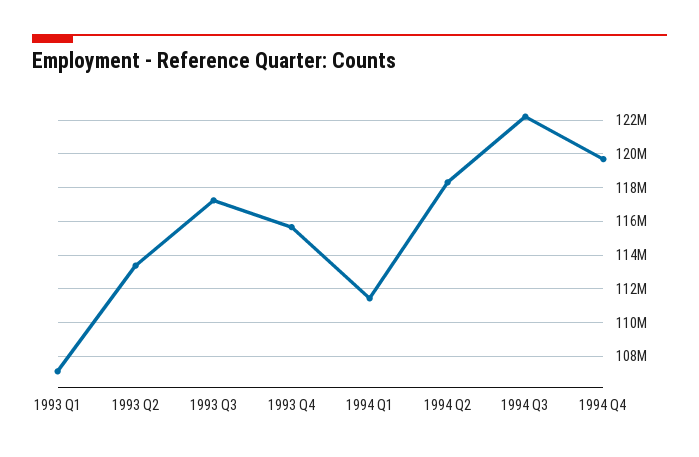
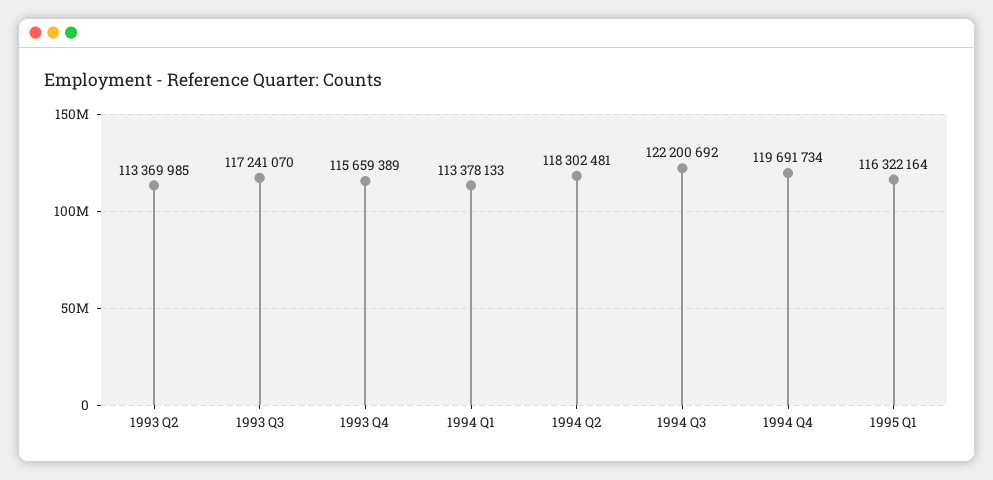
1993 Q1: 107000000 -> none
1994 Q1: 111500000 -> 113378133
1995 Q1: none -> 116322164

